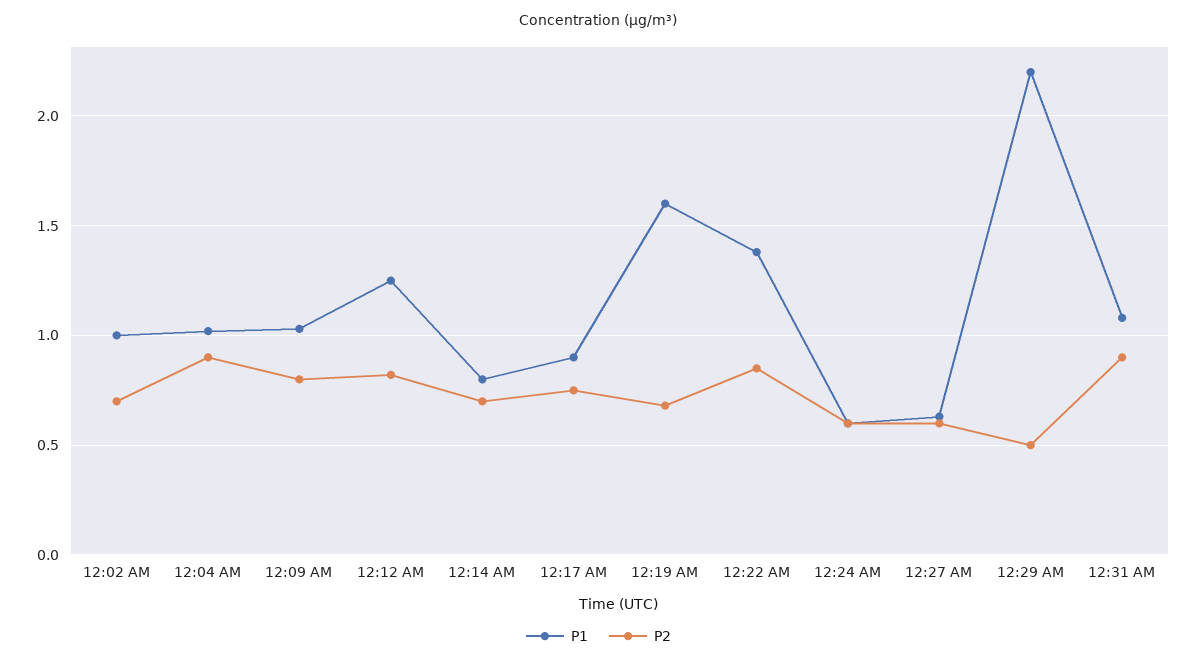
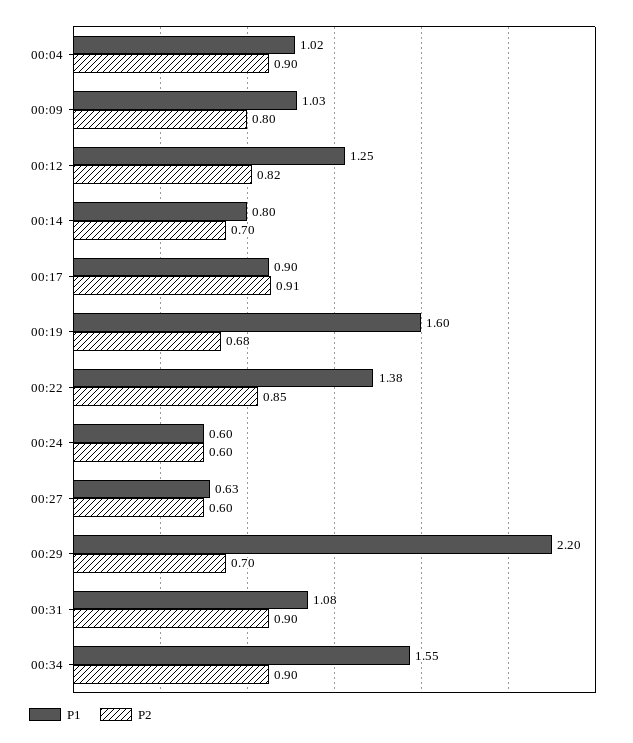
P1, 12:02 AM: 1 -> none
P2, 12:02 AM: 0.7 -> none
P2, 12:17 AM: 0.75 -> 0.91
P2, 12:29 AM: 0.5 -> 0.7
P1, 00:34: none -> 1.55
P2, 00:34: none -> 0.9

